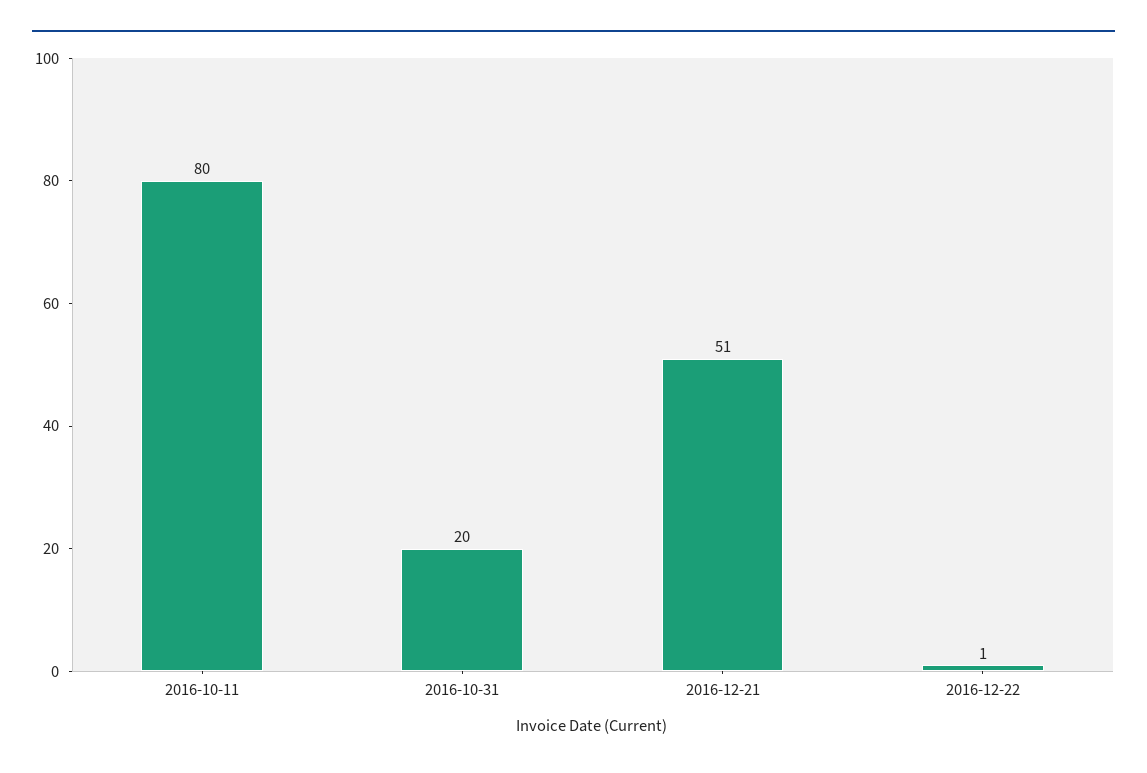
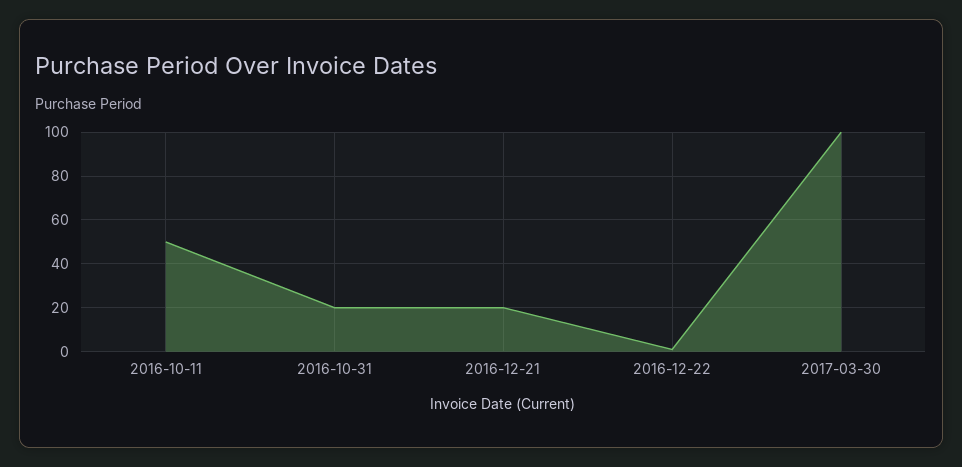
2016-10-11: 80 -> 50
2016-12-21: 51 -> 20
2017-03-30: none -> 100

